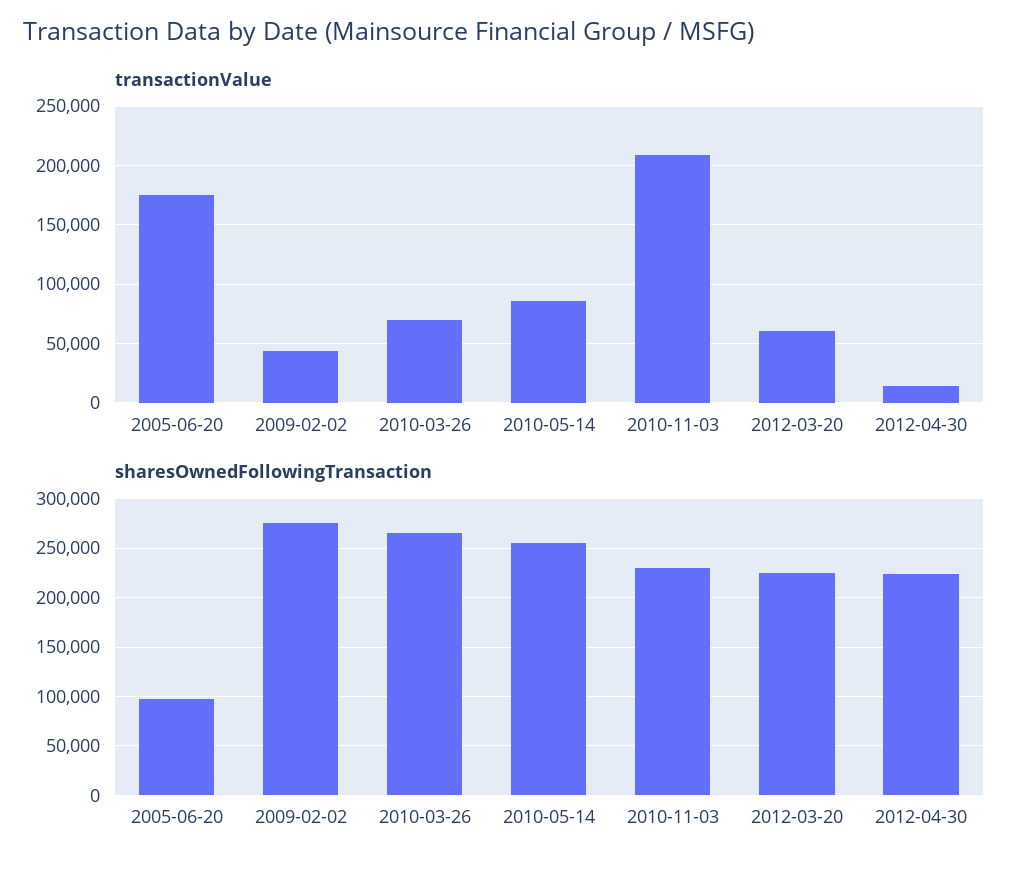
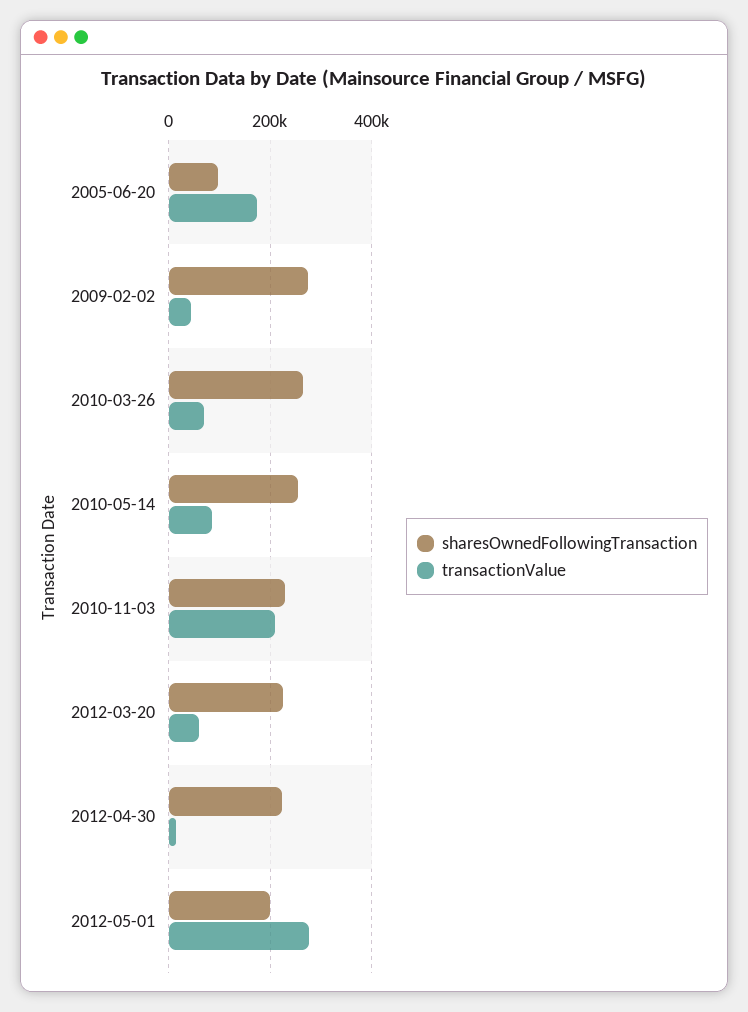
sharesOwnedFollowingTransaction, 2012-05-01: none -> 200000
transactionValue, 2012-05-01: none -> 280000

